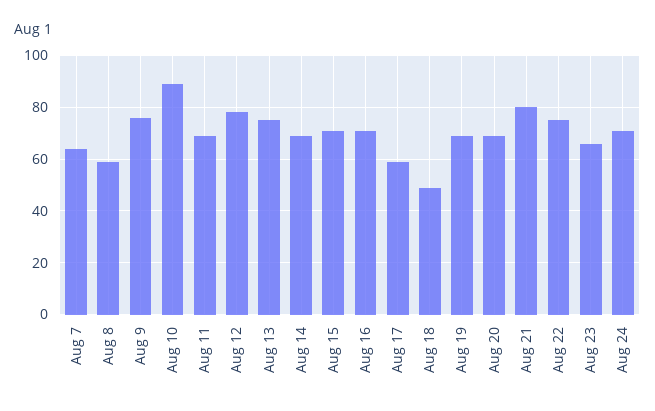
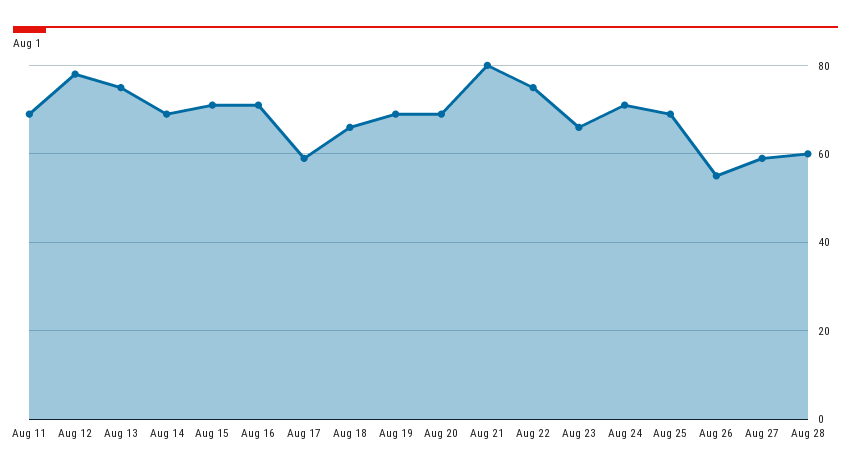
Aug 7: 65 -> none
Aug 8: 60 -> none
Aug 9: 75 -> none
Aug 10: 90 -> none
Aug 18: 50 -> 65
Aug 25: none -> 70
Aug 26: none -> 55
Aug 27: none -> 60
Aug 28: none -> 60

